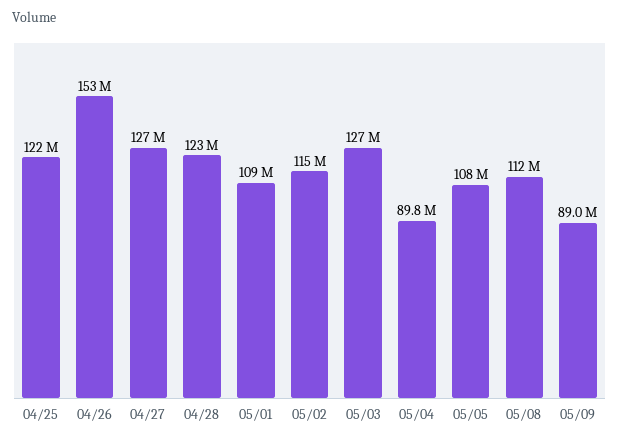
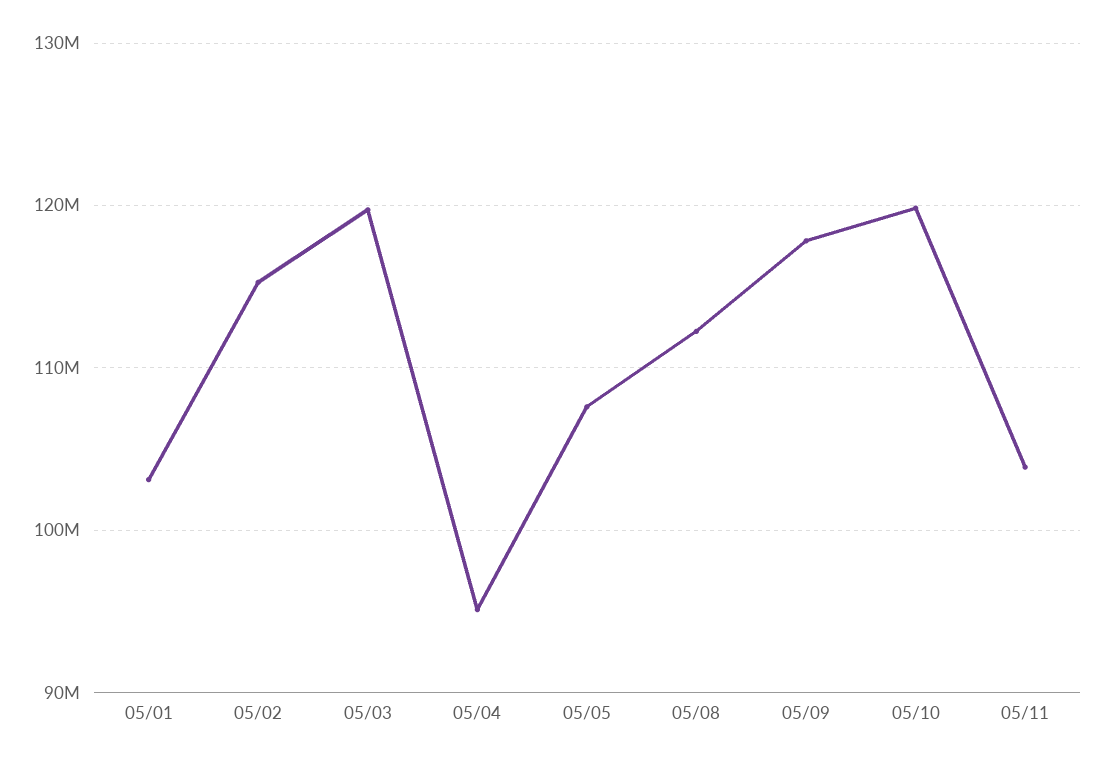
04/25: 122000000 -> none
04/26: 153000000 -> none
04/27: 127000000 -> none
04/28: 123000000 -> none
05/01: 109000000 -> 103000000
05/03: 127000000 -> 120000000
05/04: 89800000 -> 95000000
05/09: 89000000 -> 118000000
05/10: none -> 120000000
05/11: none -> 104000000

